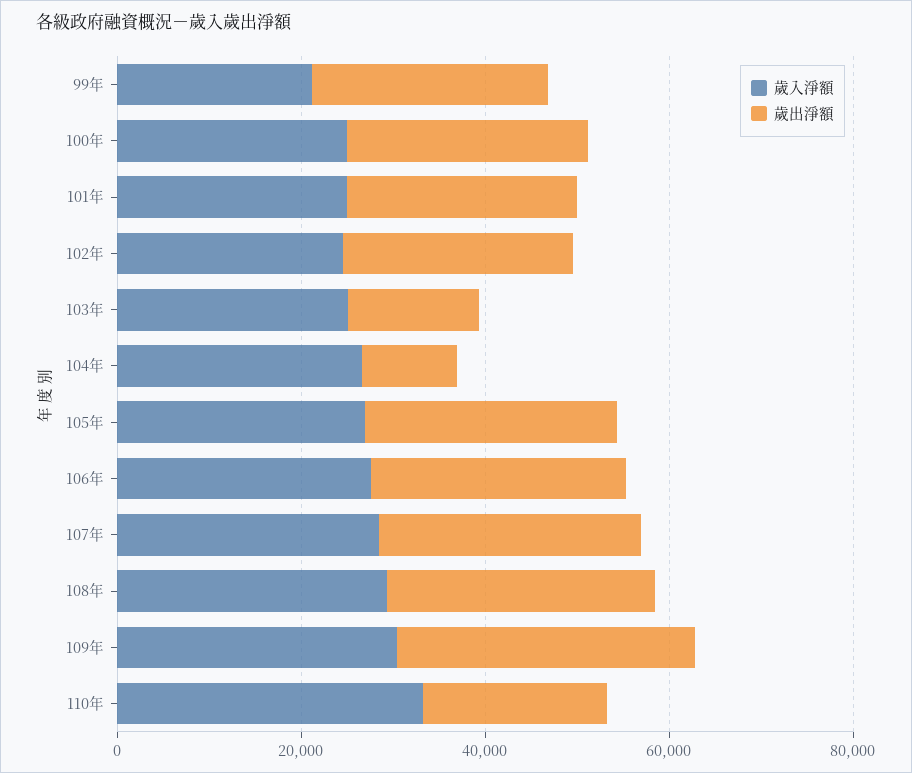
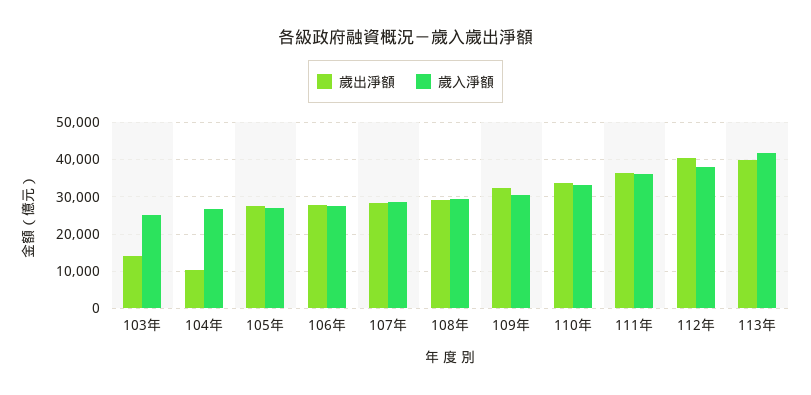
歲入淨額, 99年: 20000 -> none
歲出淨額, 99年: 25000 -> none
歲入淨額, 100年: 25000 -> none
歲出淨額, 100年: 25000 -> none
歲入淨額, 101年: 25000 -> none
歲出淨額, 101年: 25000 -> none
歲入淨額, 102年: 25000 -> none
歲出淨額, 102年: 25000 -> none
歲出淨額, 110年: 20000 -> 34000
歲出淨額, 111年: none -> 36000
歲入淨額, 111年: none -> 36000
歲出淨額, 112年: none -> 40000
歲入淨額, 112年: none -> 38000
歲出淨額, 113年: none -> 40000
歲入淨額, 113年: none -> 42000

